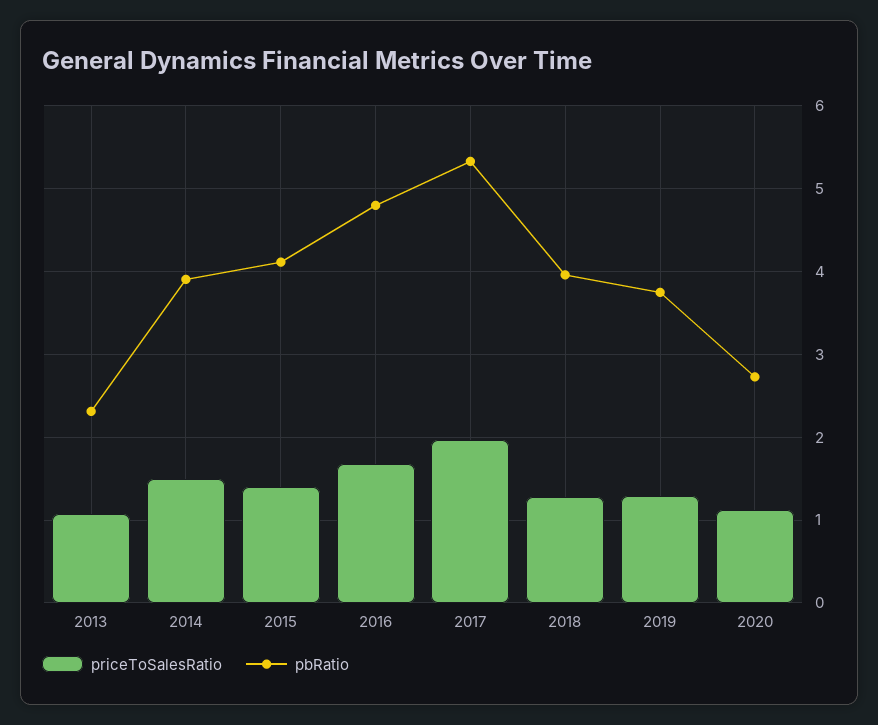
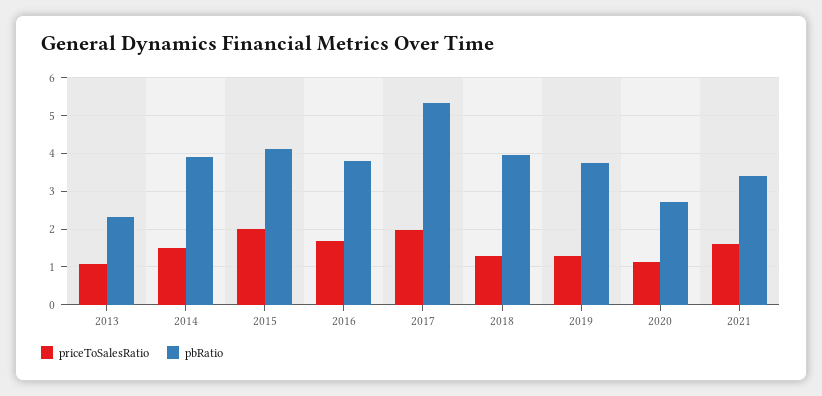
priceToSalesRatio, 2015: 1.4 -> 2
pbRatio, 2016: 4.8 -> 3.8
priceToSalesRatio, 2021: none -> 1.6
pbRatio, 2021: none -> 3.4

